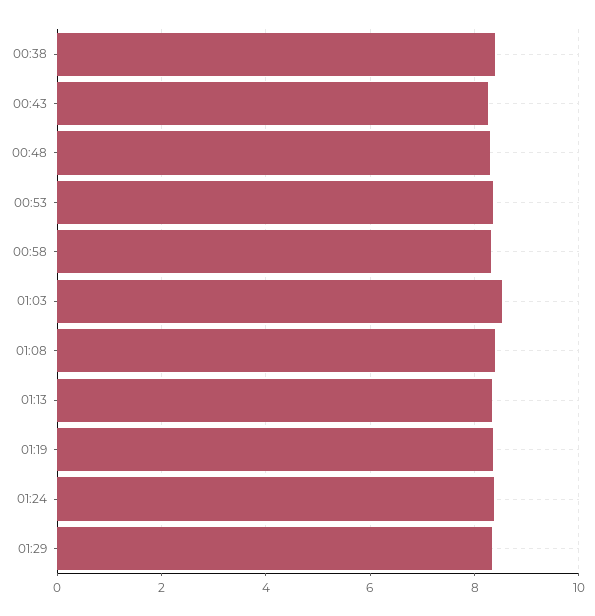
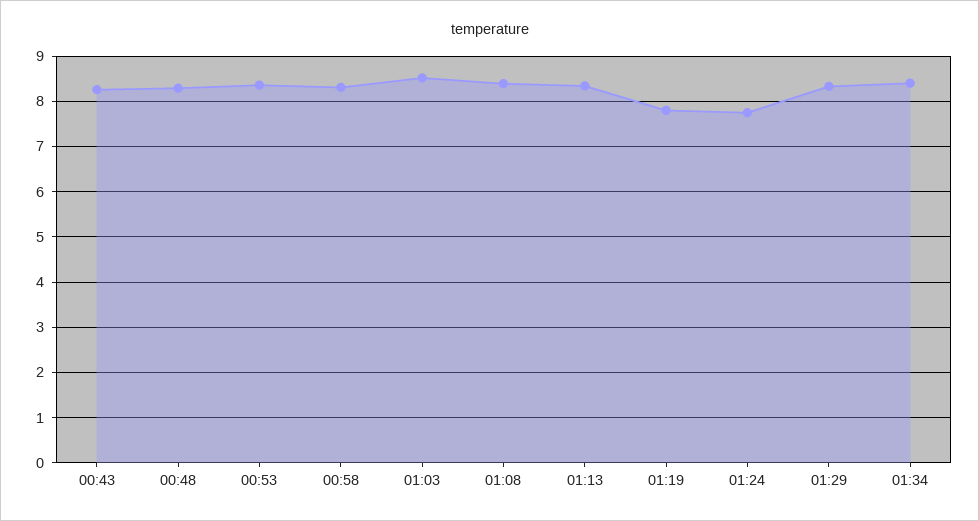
00:38: 8.4 -> none
01:19: 8.4 -> 7.8
01:24: 8.4 -> 7.8
01:34: none -> 8.4

